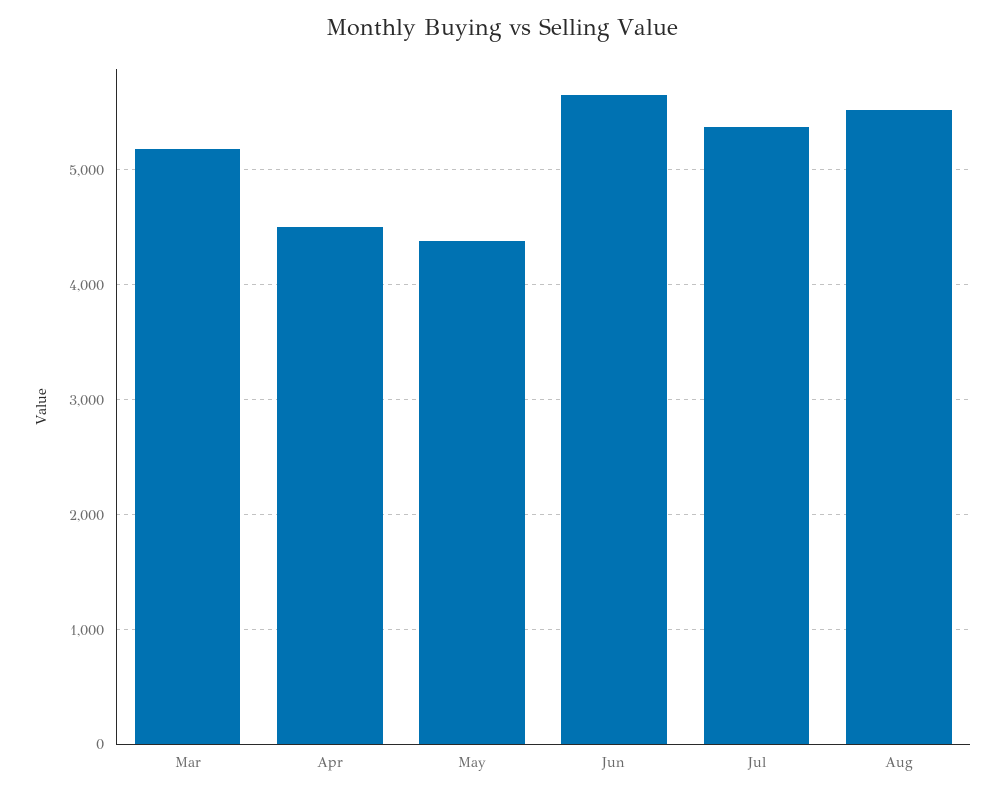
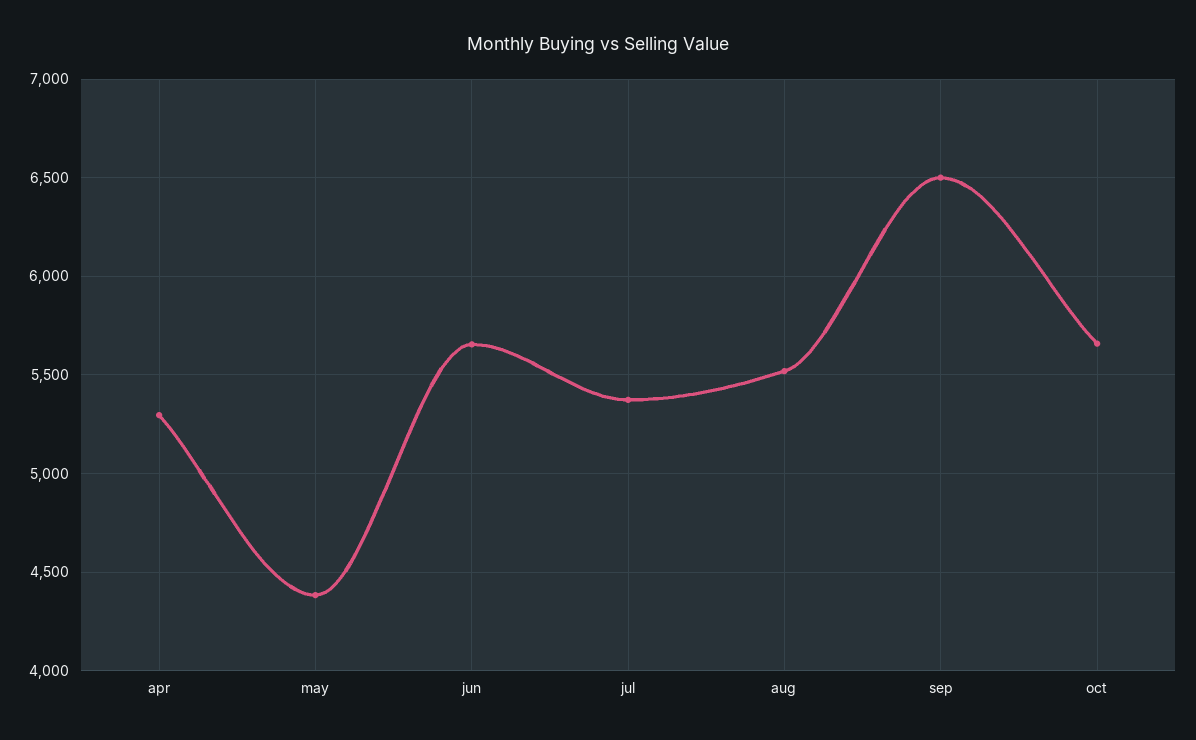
Mar: 5200 -> none
Apr: 4500 -> 5300
sep: none -> 6500
oct: none -> 5650

